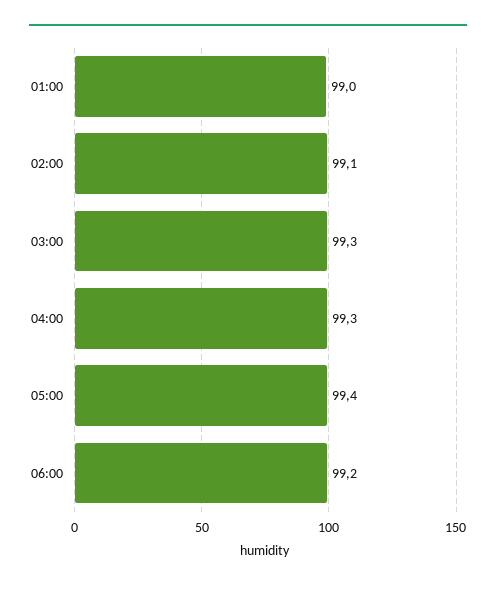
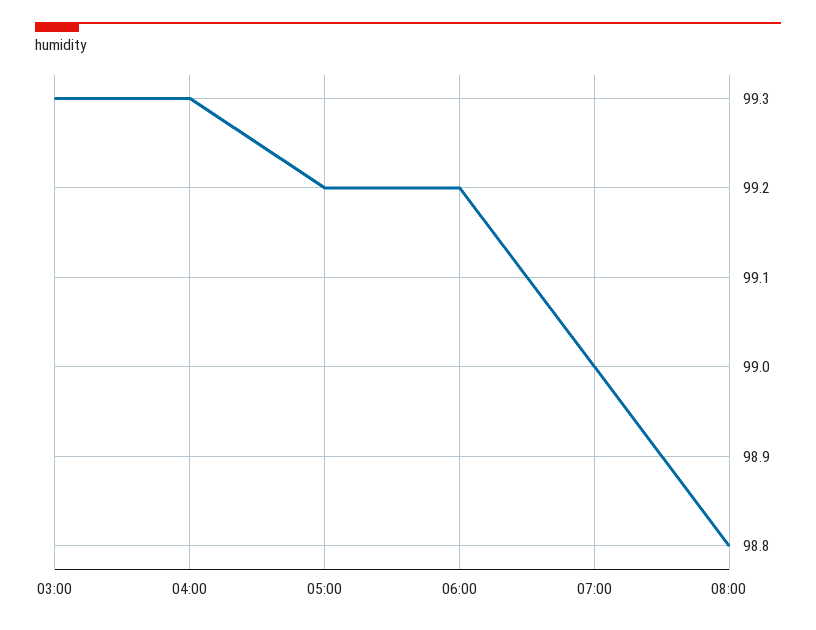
01:00: 99 -> none
02:00: 99.1 -> none
05:00: 99.4 -> 99.2
07:00: none -> 99
08:00: none -> 98.8

